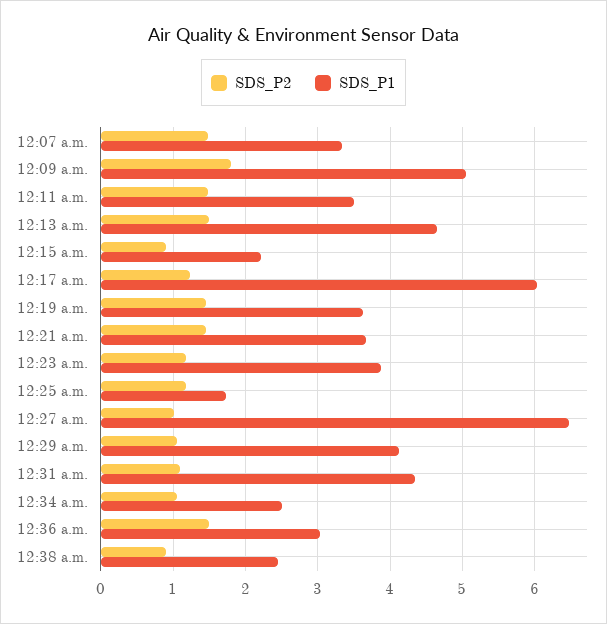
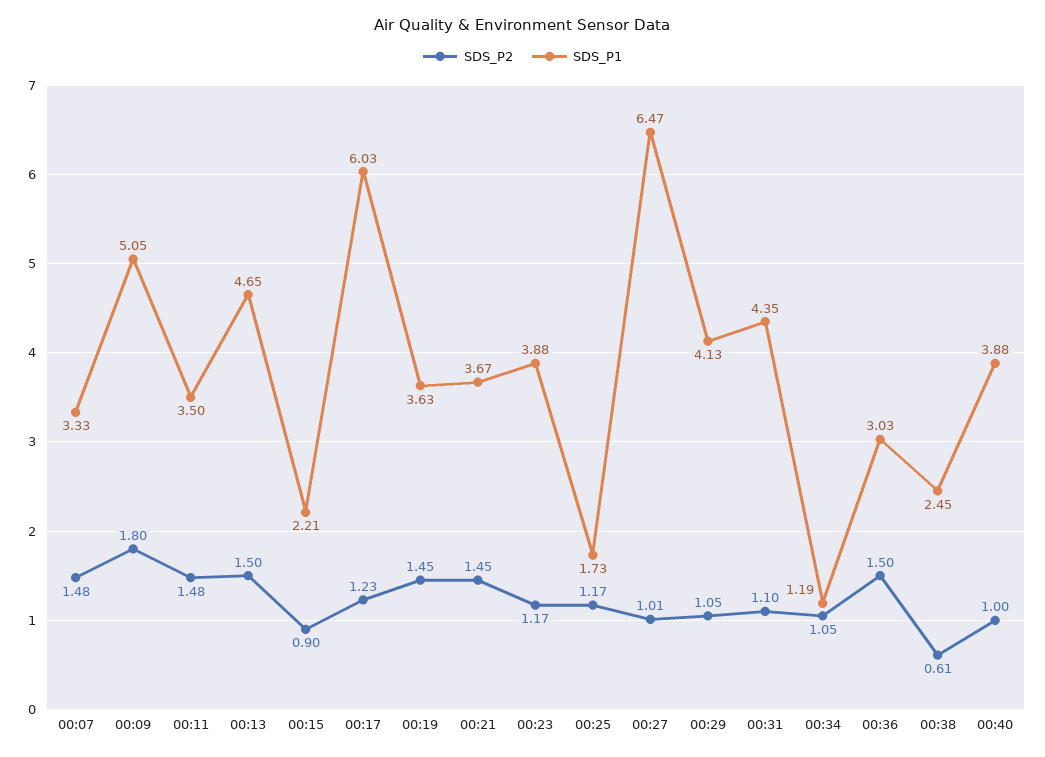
SDS_P1, 12:34 a.m.: 2.5 -> 1.19
SDS_P2, 12:38 a.m.: 0.9 -> 0.61
SDS_P2, 00:40: none -> 1
SDS_P1, 00:40: none -> 3.88

